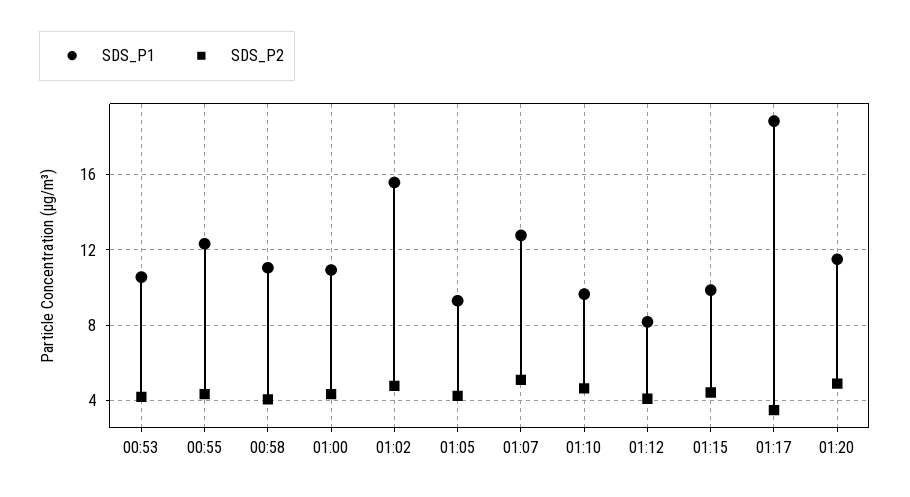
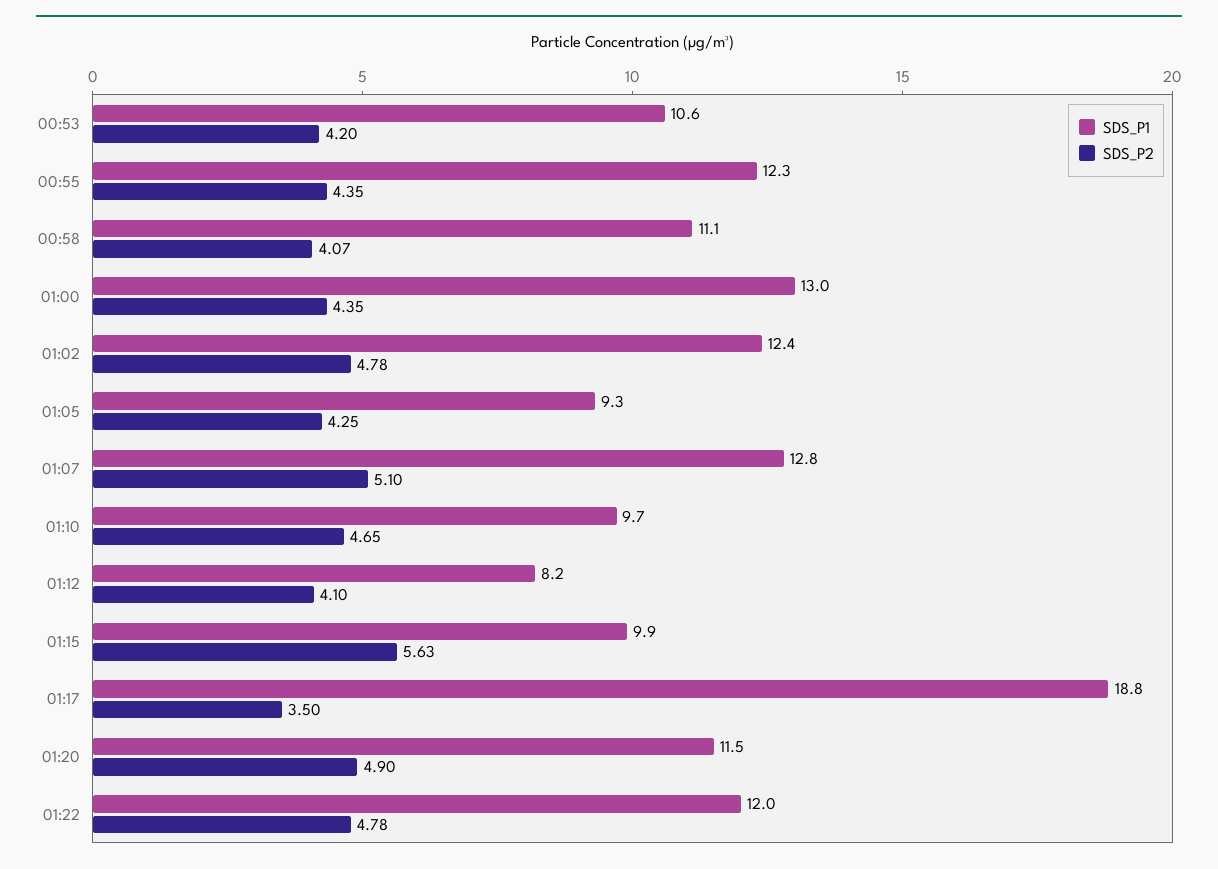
SDS_P1, 01:00: 11 -> 13
SDS_P1, 01:02: 15.5 -> 12.4
SDS_P2, 01:15: 4.5 -> 5.63
SDS_P1, 01:22: none -> 12
SDS_P2, 01:22: none -> 4.78

